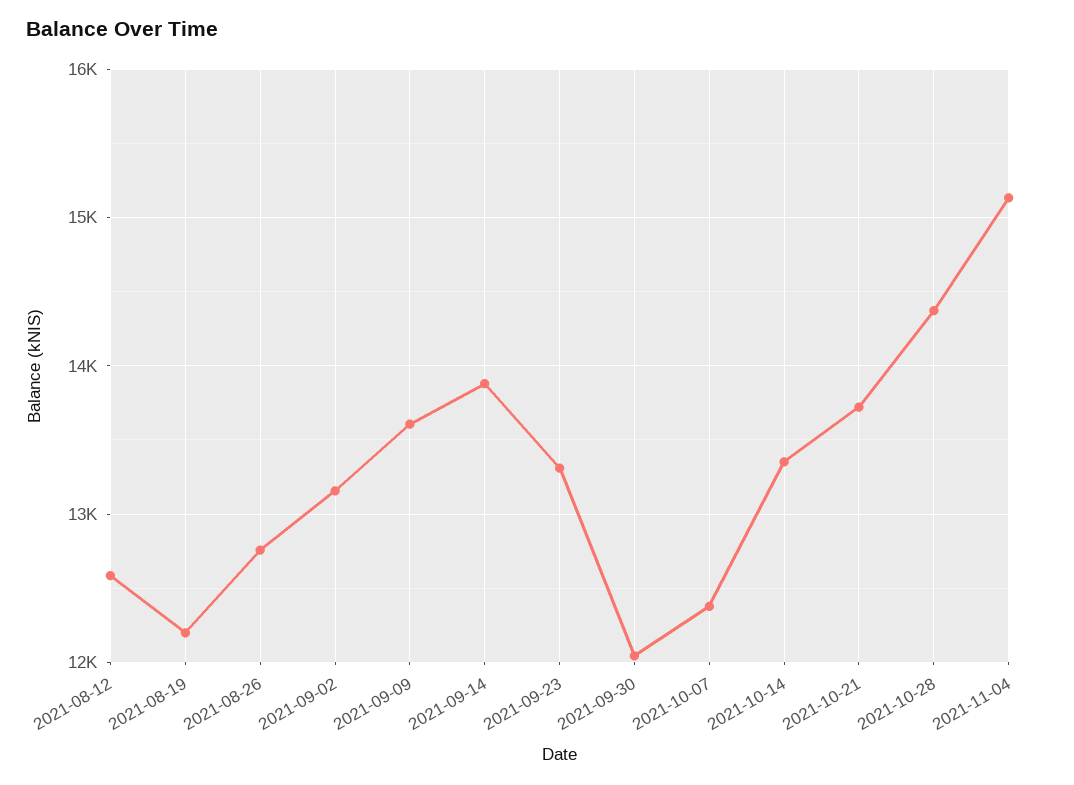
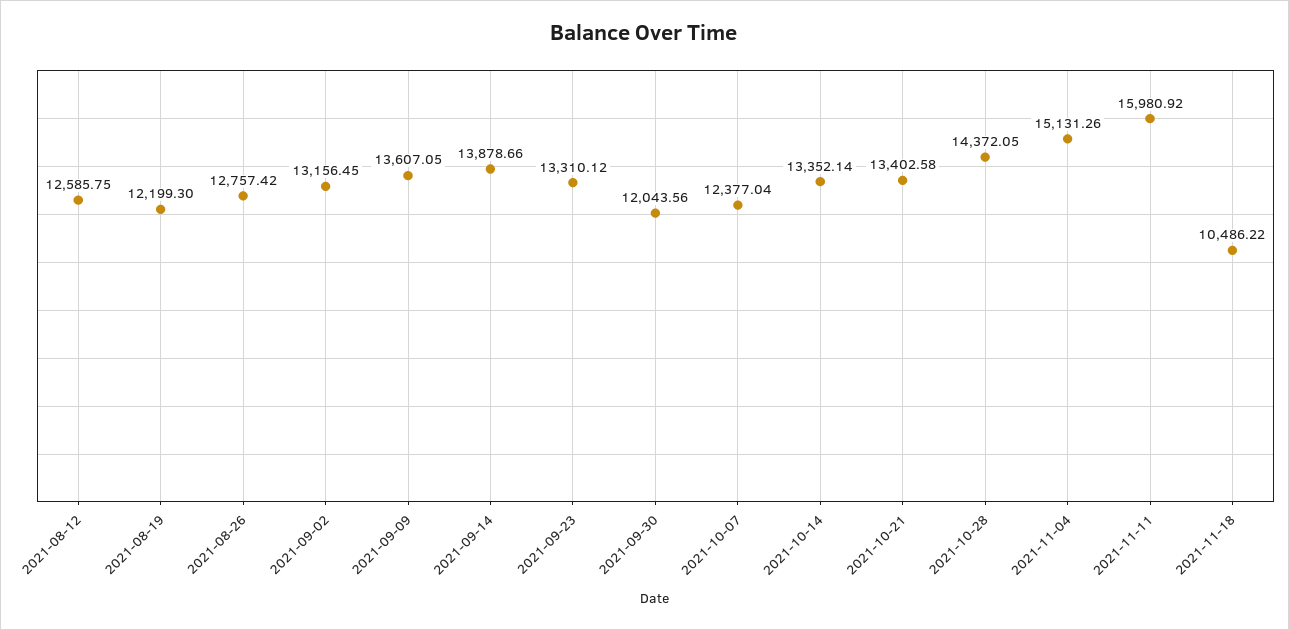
2021-10-21: 13700 -> 13402.58
2021-11-11: none -> 15980.92
2021-11-18: none -> 10486.22

